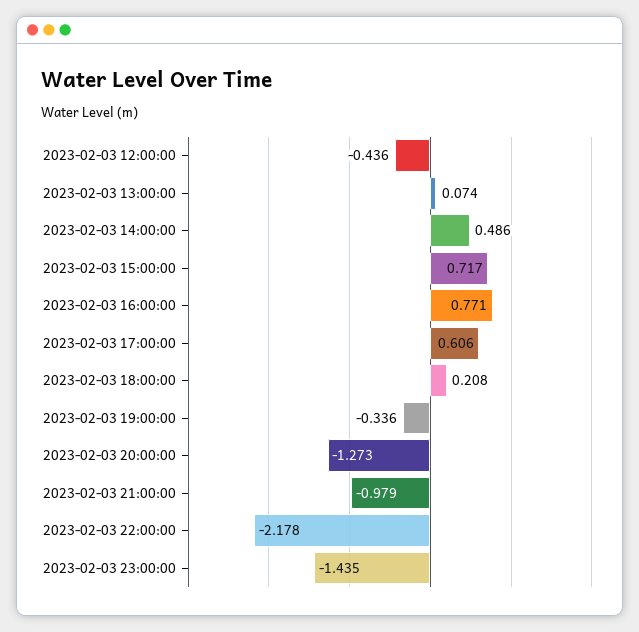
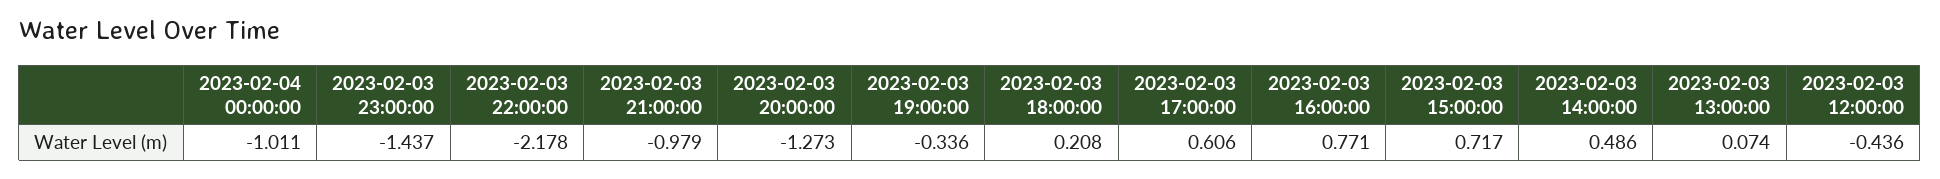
2023-02-03 23:00:00: -1.435 -> -1.437
2023-02-04 00:00:00: none -> -1.011

